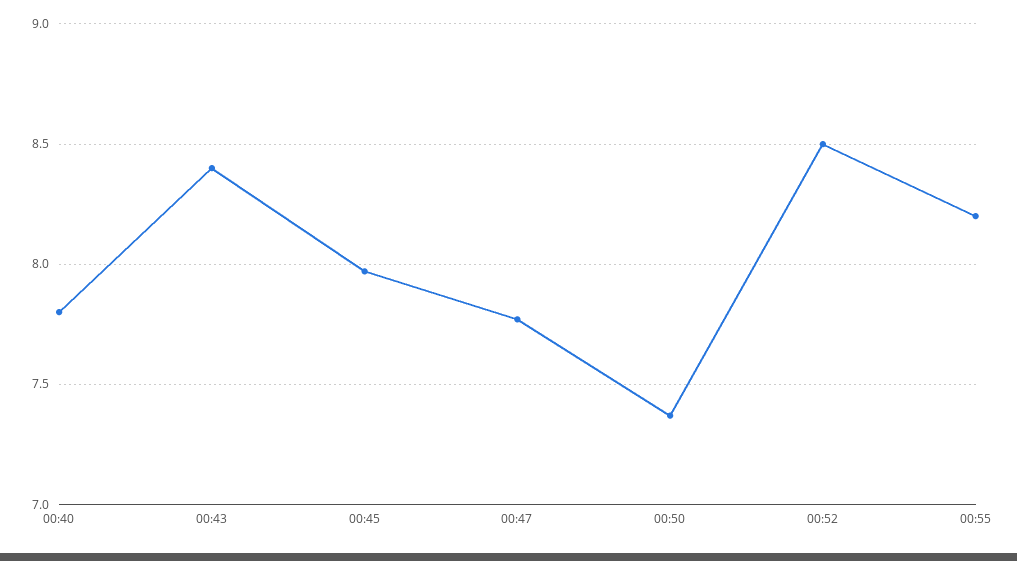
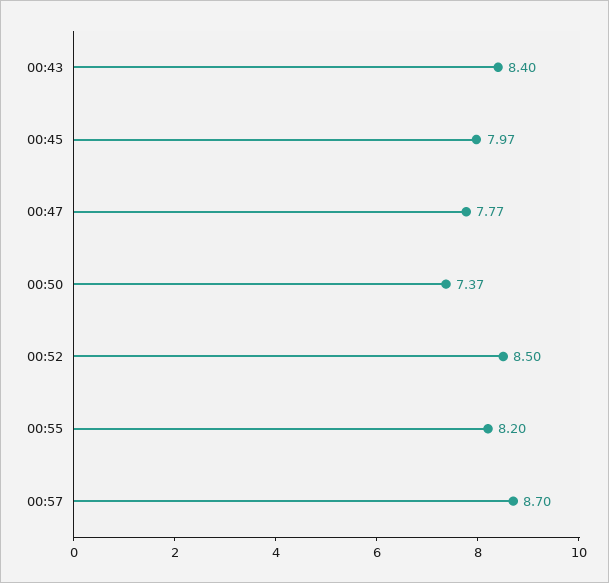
00:40: 7.8 -> none
00:57: none -> 8.7

